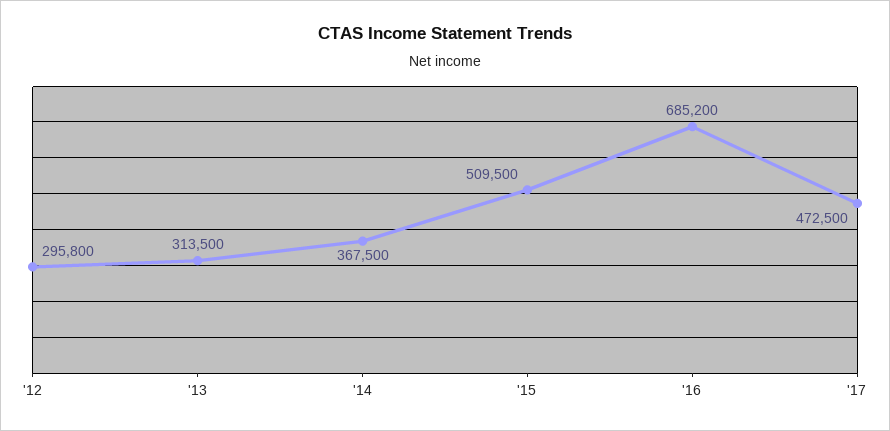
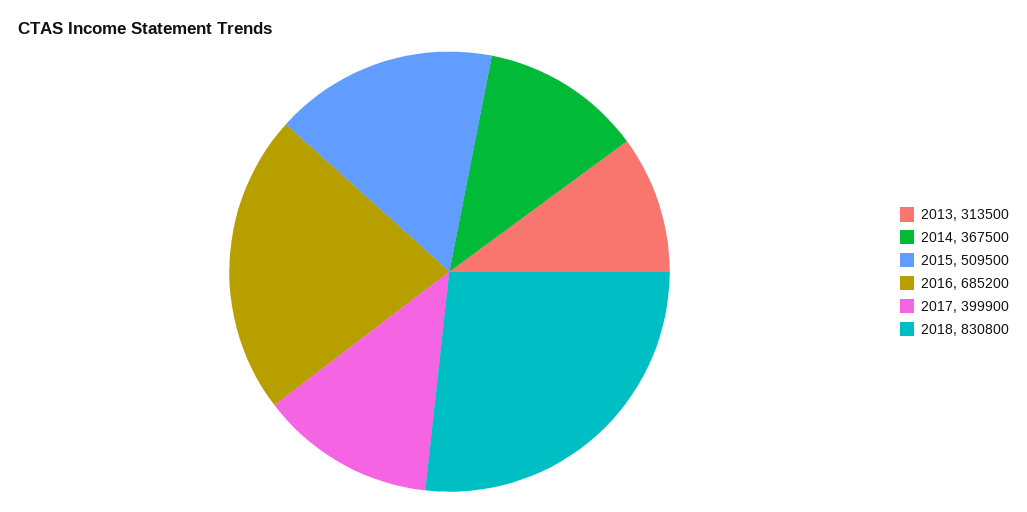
'12: 295800 -> none
'17: 472500 -> 399900
2018: none -> 830800

